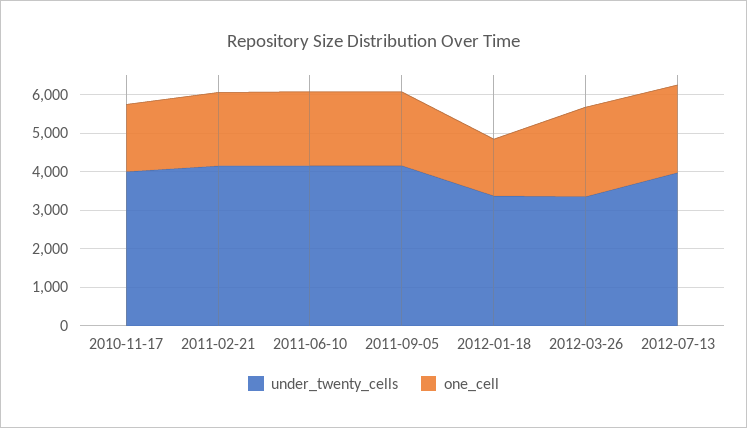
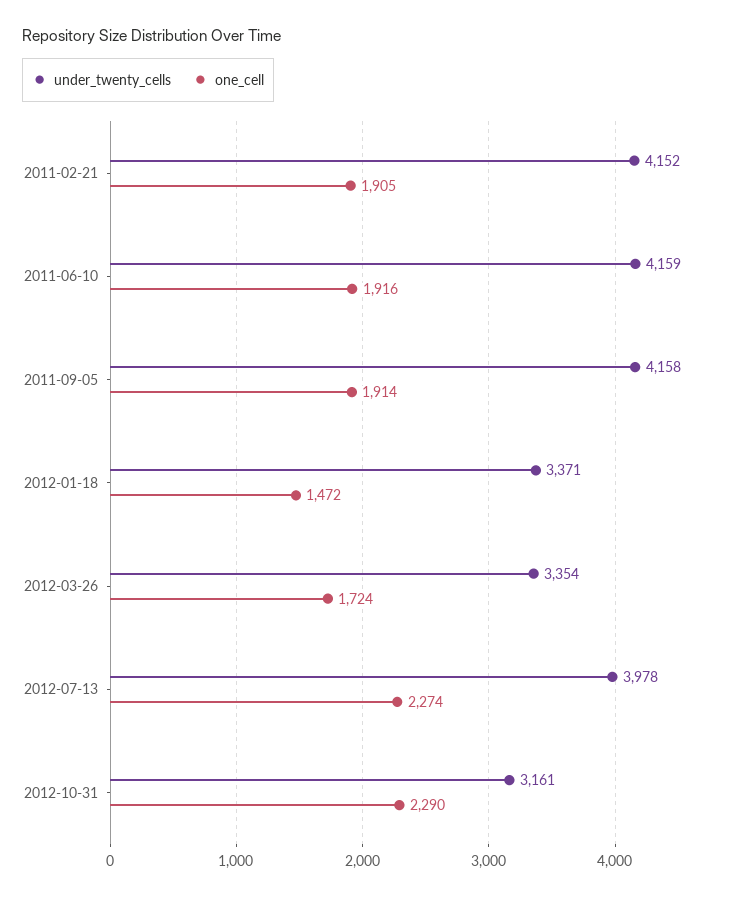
under_twenty_cells, 2010-11-17: 4000 -> none
one_cell, 2010-11-17: 1750 -> none
one_cell, 2012-03-26: 2250 -> 1724
under_twenty_cells, 2012-10-31: none -> 3161
one_cell, 2012-10-31: none -> 2290

